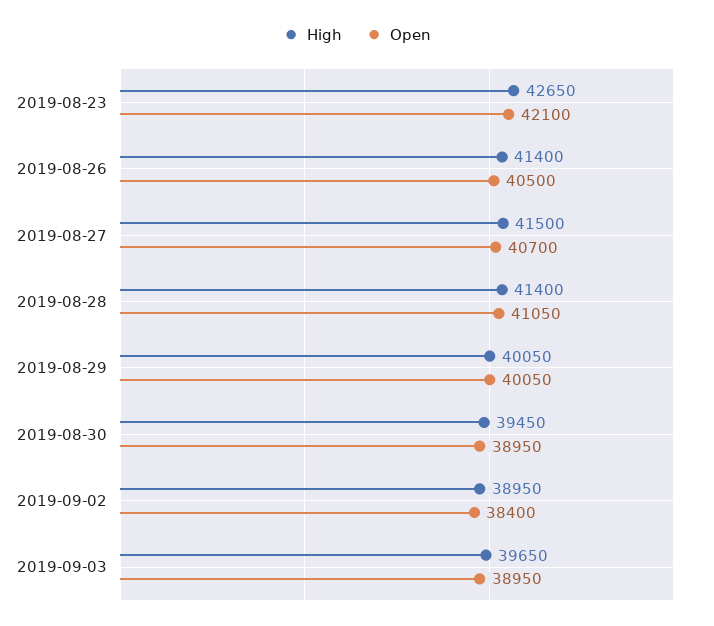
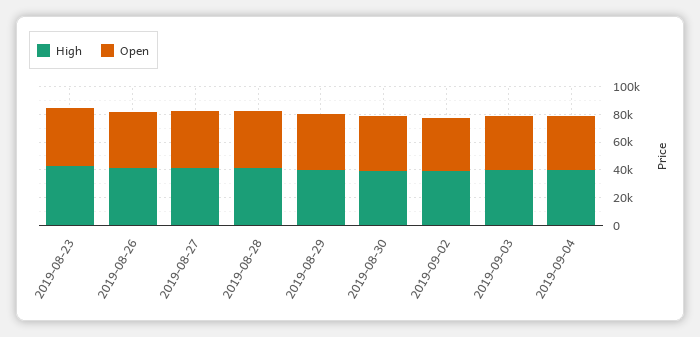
High, 2019-09-04: none -> 40000
Open, 2019-09-04: none -> 40000

